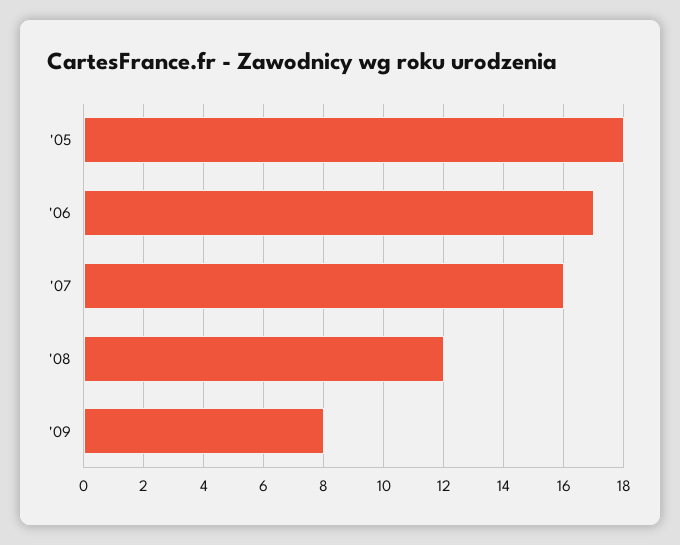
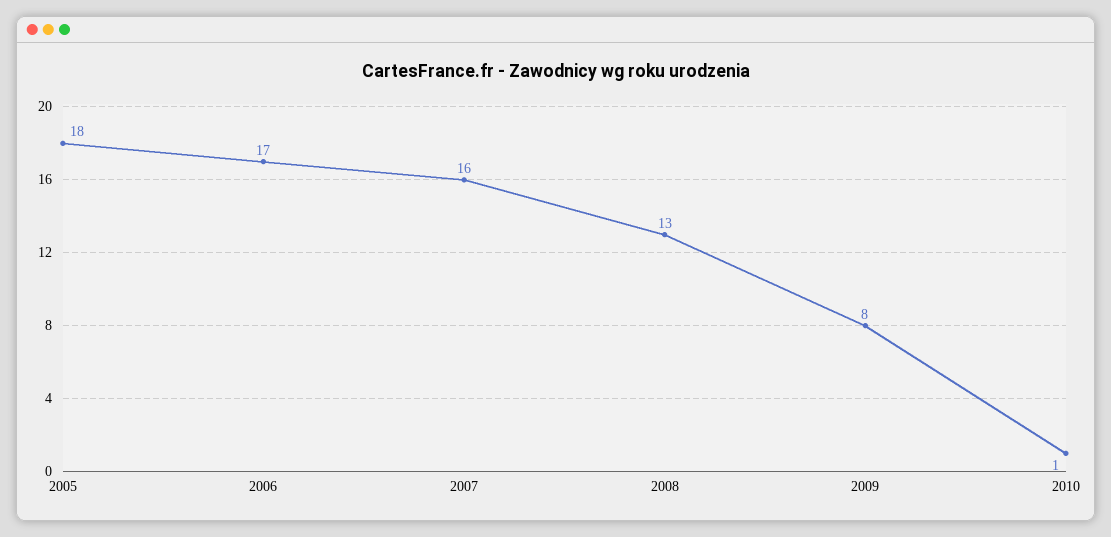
'08: 12 -> 13
2010: none -> 1

